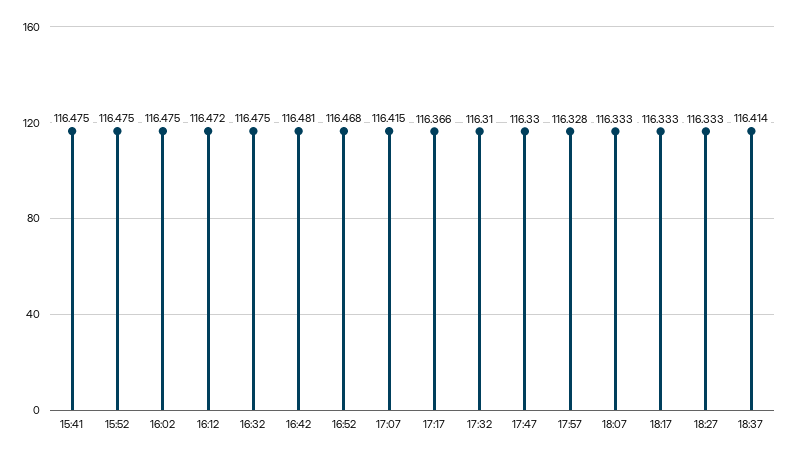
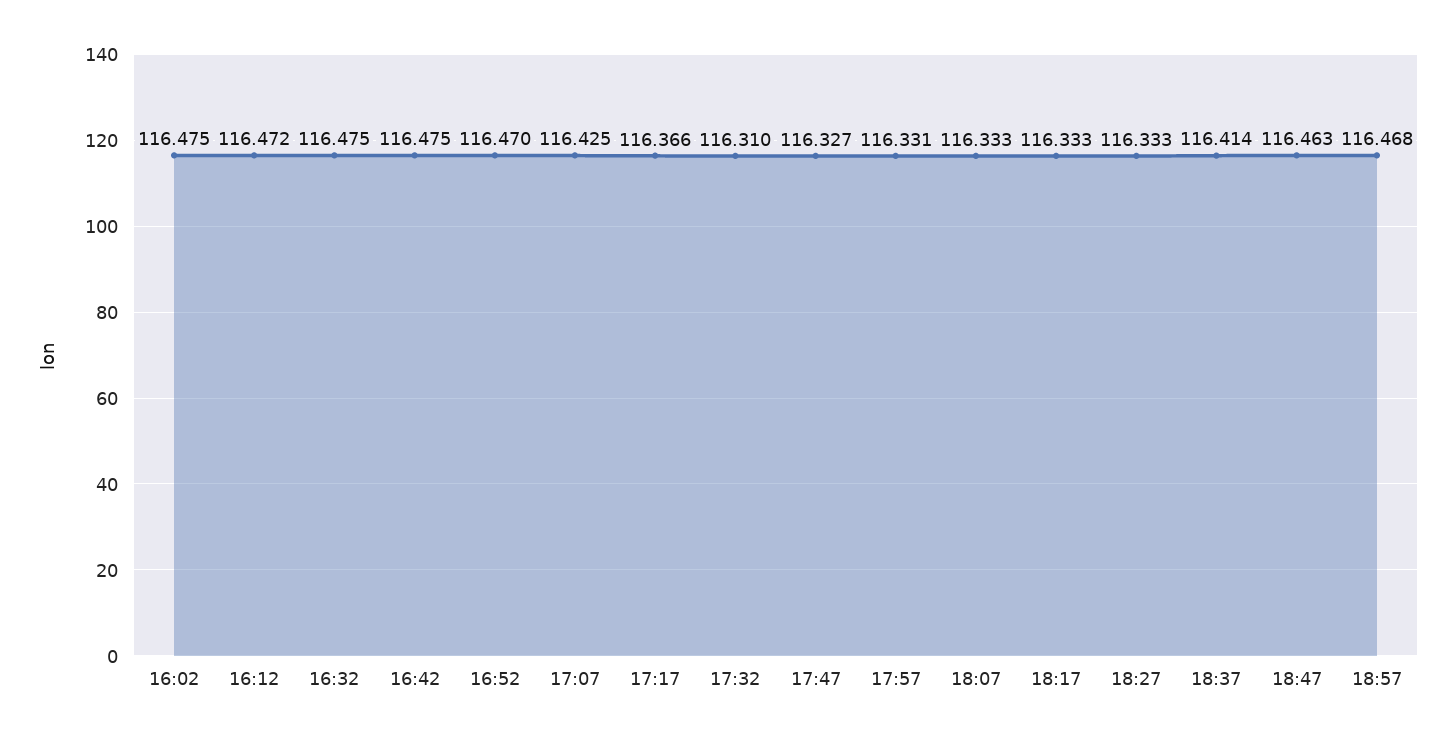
15:41: 116.475 -> none
15:52: 116.475 -> none
16:42: 116.481 -> 116.475
16:52: 116.468 -> 116.47
17:07: 116.415 -> 116.425
17:47: 116.33 -> 116.327
17:57: 116.328 -> 116.331
18:47: none -> 116.463
18:57: none -> 116.468

